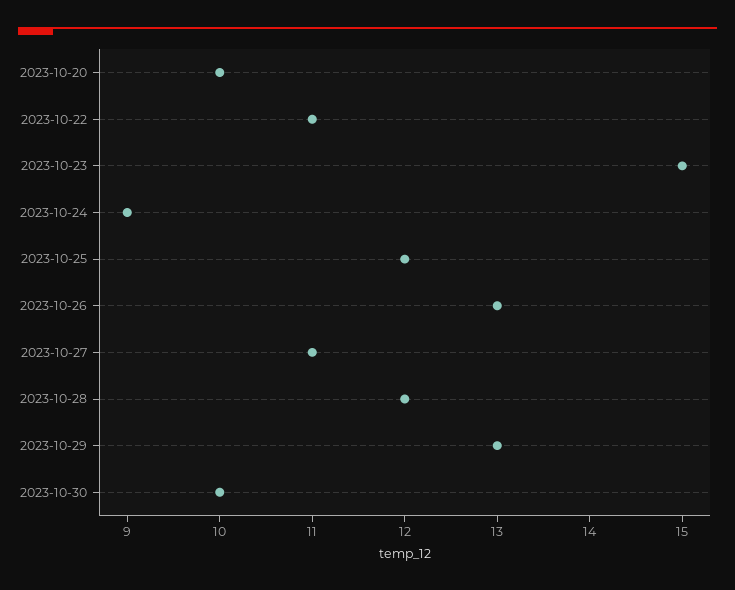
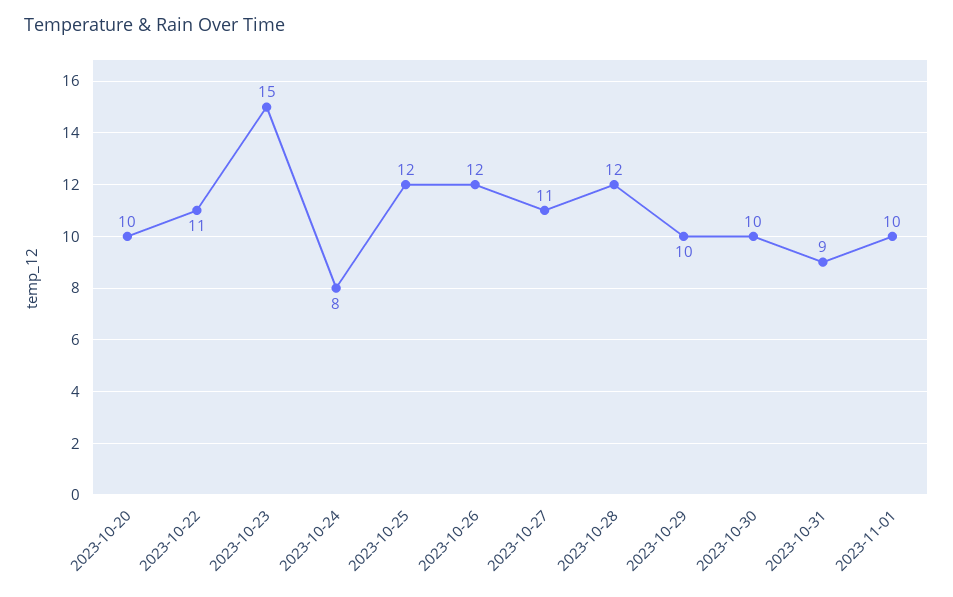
2023-10-24: 9 -> 8
2023-10-26: 13 -> 12
2023-10-29: 13 -> 10
2023-10-31: none -> 9
2023-11-01: none -> 10

